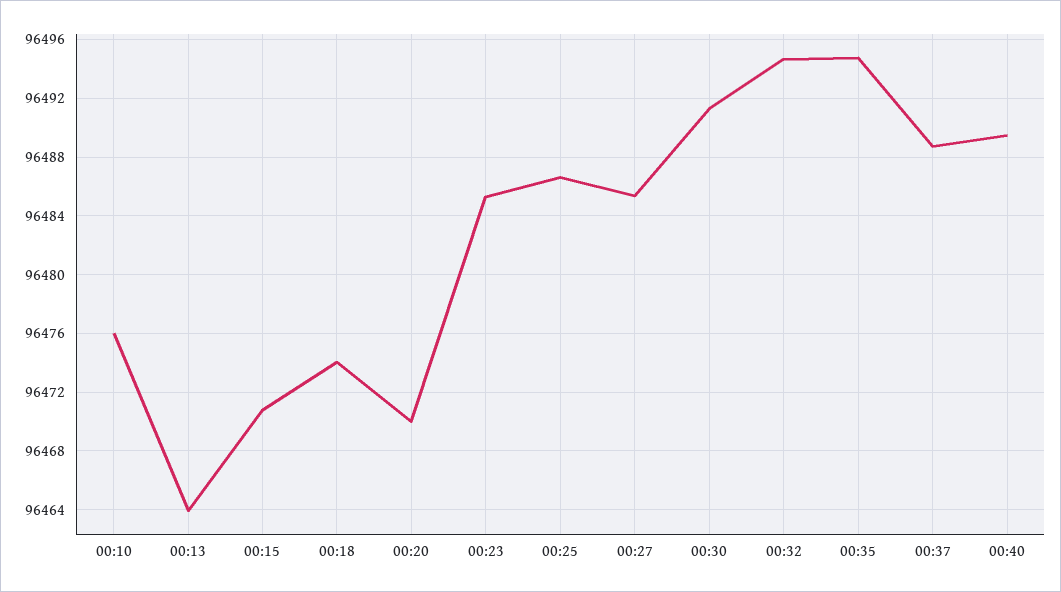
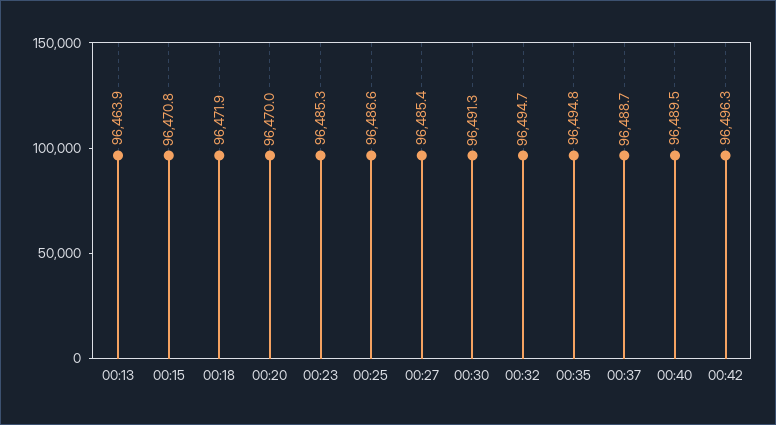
00:10: 96476 -> none
00:18: 96474 -> 96471.9
00:42: none -> 96496.3

